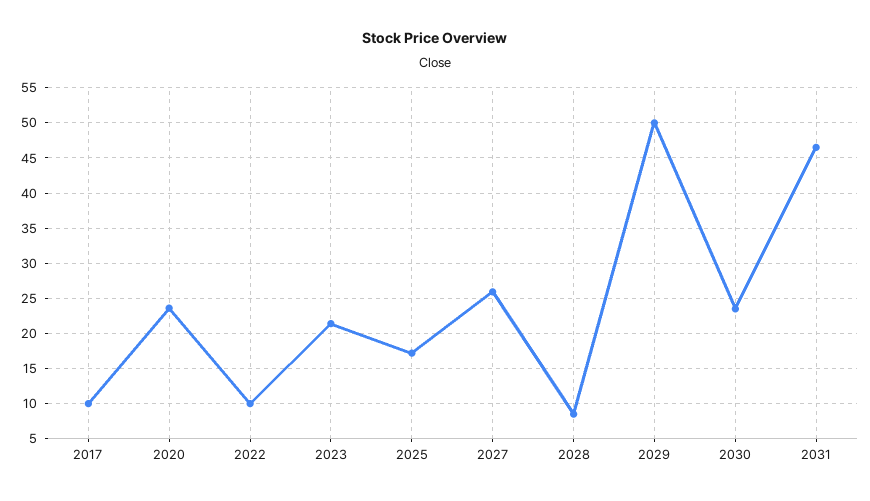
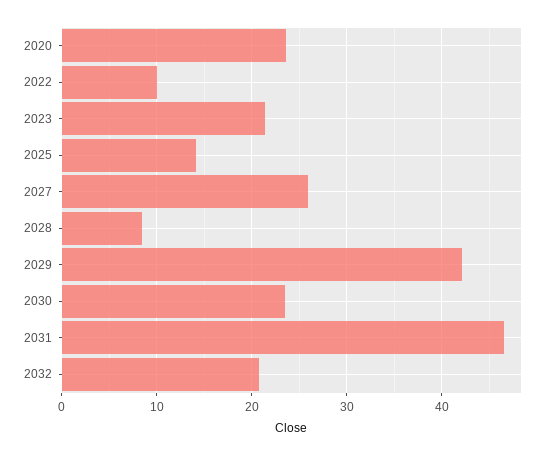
2017: 10 -> none
2025: 17 -> 14
2029: 50 -> 42
2032: none -> 21

